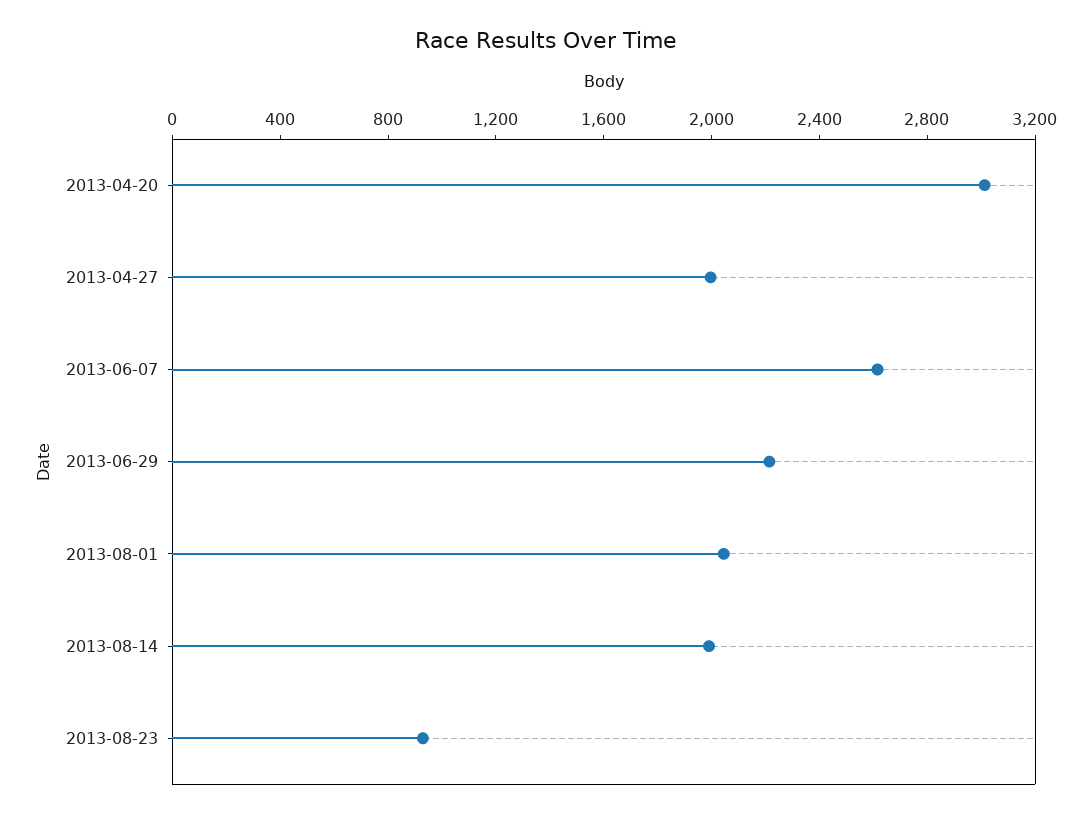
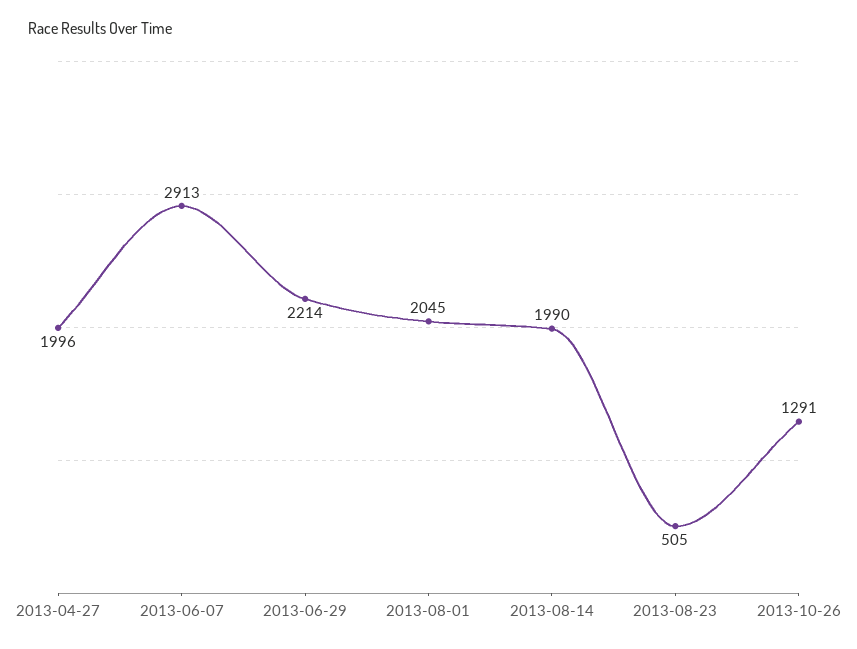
2013-04-20: 3000 -> none
2013-06-07: 2600 -> 2913
2013-08-23: 900 -> 505
2013-10-26: none -> 1291

